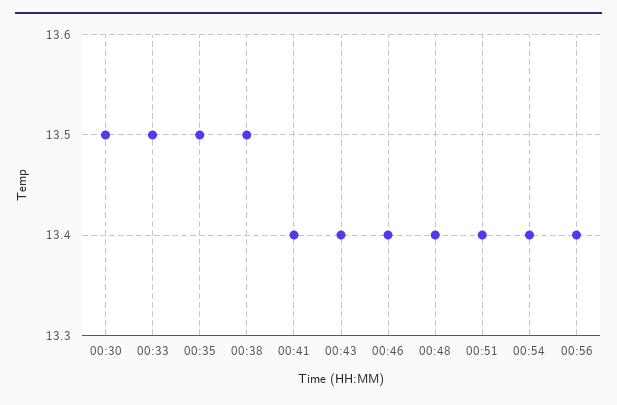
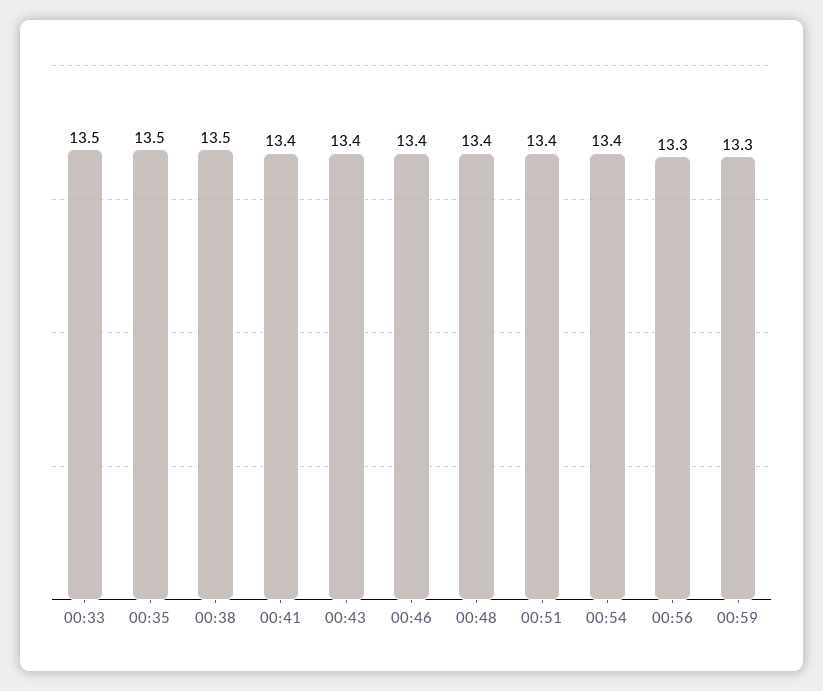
00:30: 13.5 -> none
00:56: 13.4 -> 13.3
00:59: none -> 13.3

